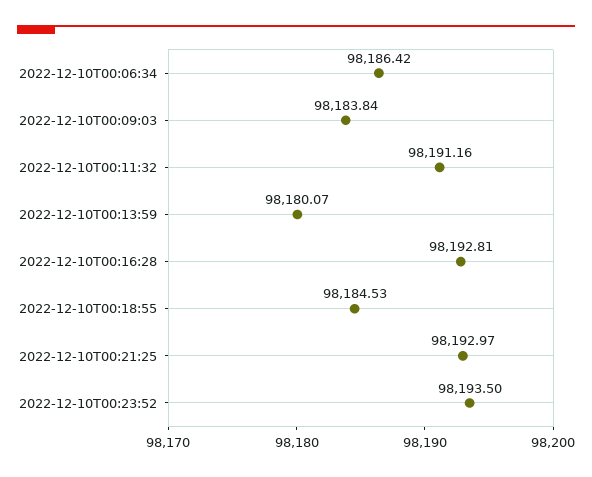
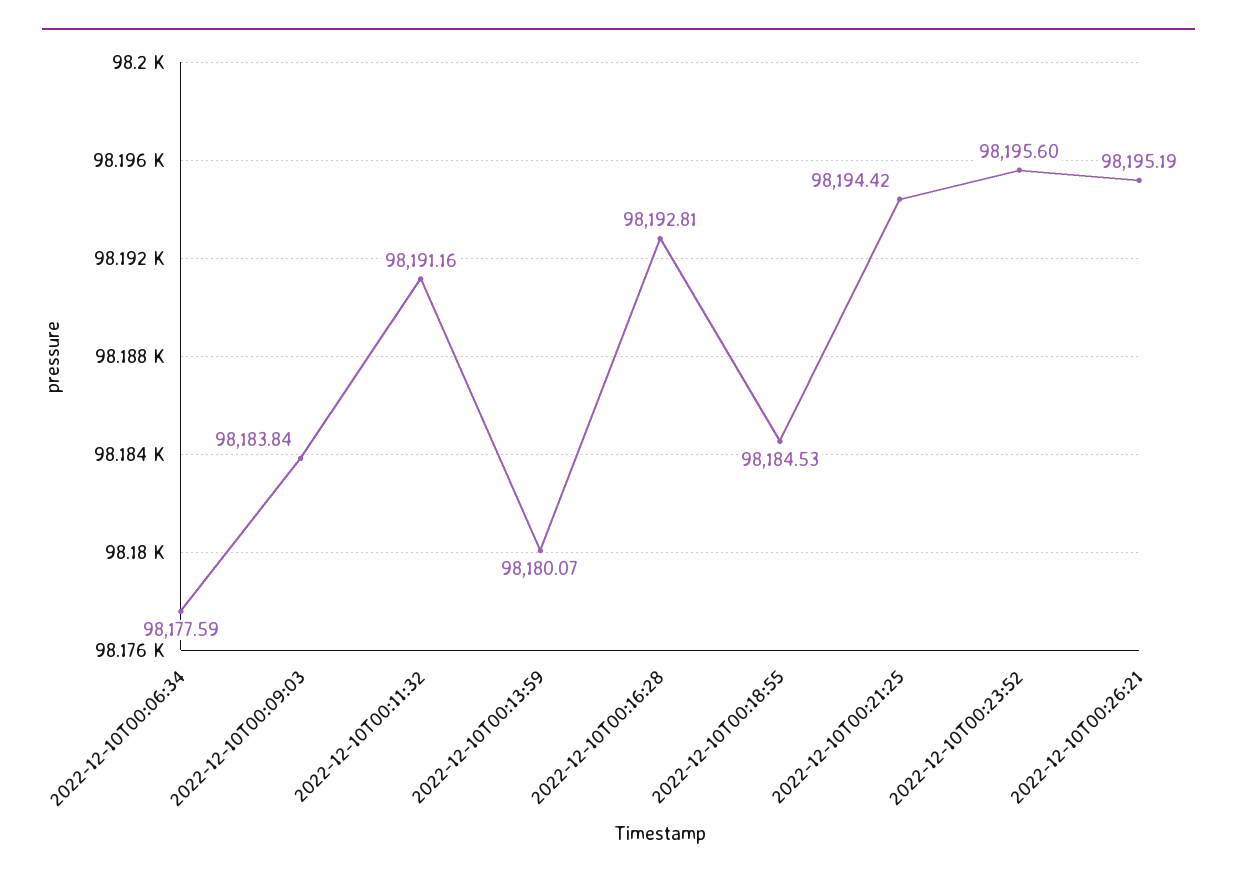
2022-12-10T00:06:34: 98186.42 -> 98177.59
2022-12-10T00:21:25: 98192.97 -> 98194.42
2022-12-10T00:23:52: 98193.5 -> 98195.6
2022-12-10T00:26:21: none -> 98195.19

